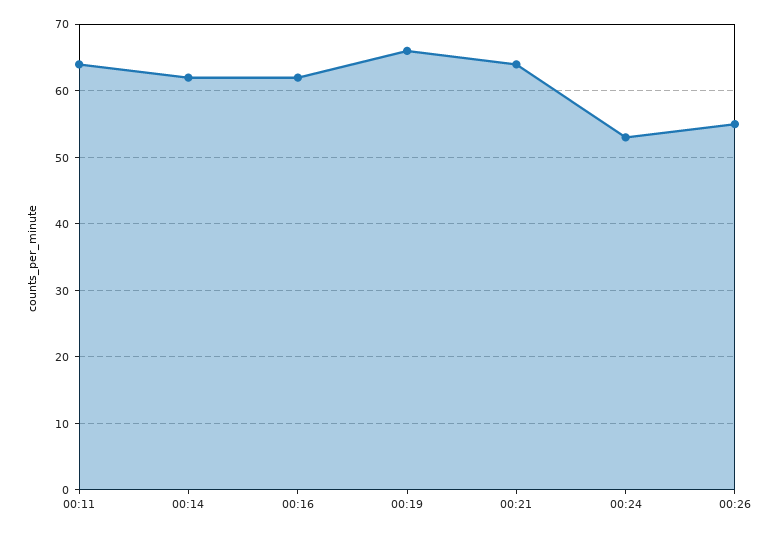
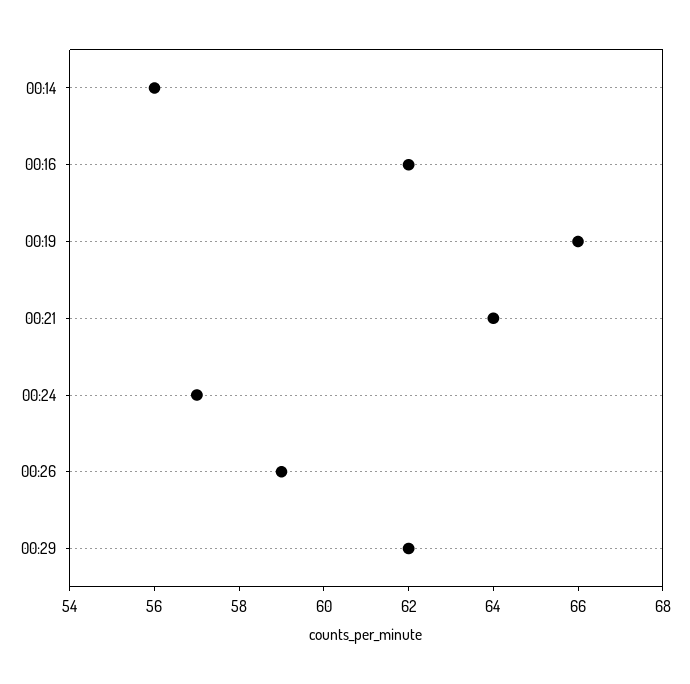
00:11: 64 -> none
00:14: 62 -> 56
00:24: 53 -> 57
00:26: 55 -> 59
00:29: none -> 62

